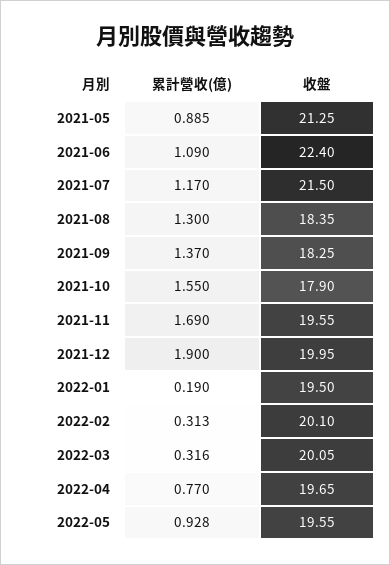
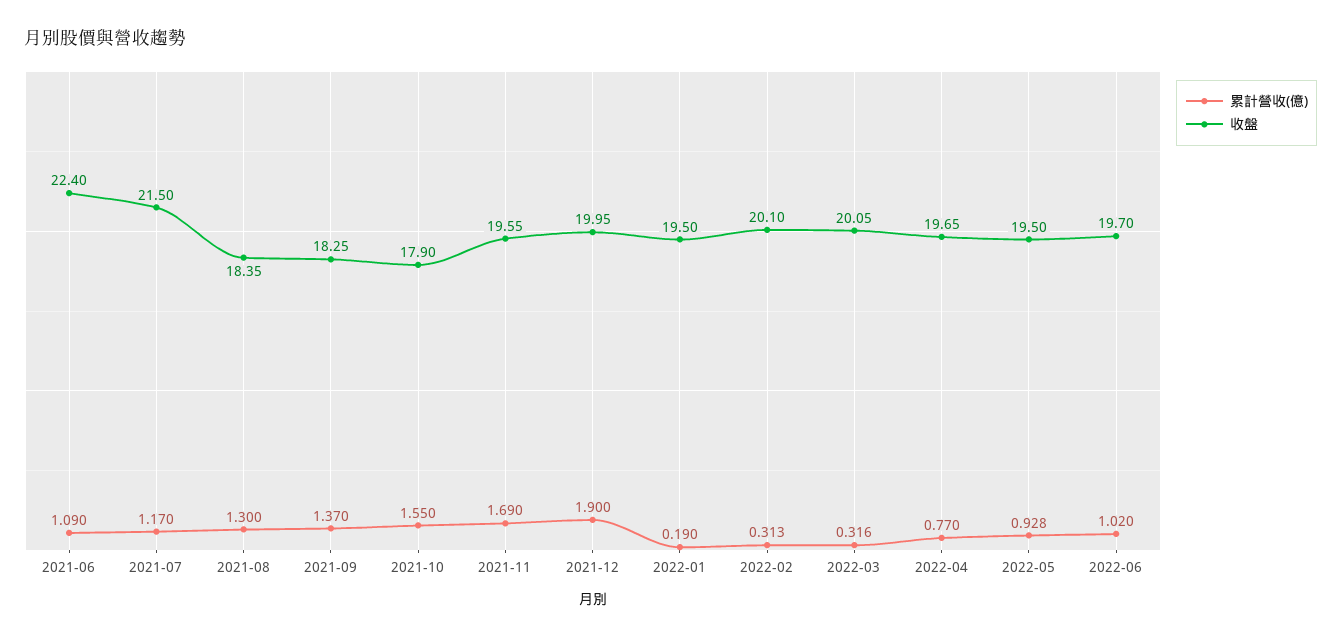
累計營收(億), 2021-05: 0.885 -> none
收盤, 2021-05: 21.25 -> none
收盤, 2022-05: 19.55 -> 19.5
累計營收(億), 2022-06: none -> 1.02
收盤, 2022-06: none -> 19.7

